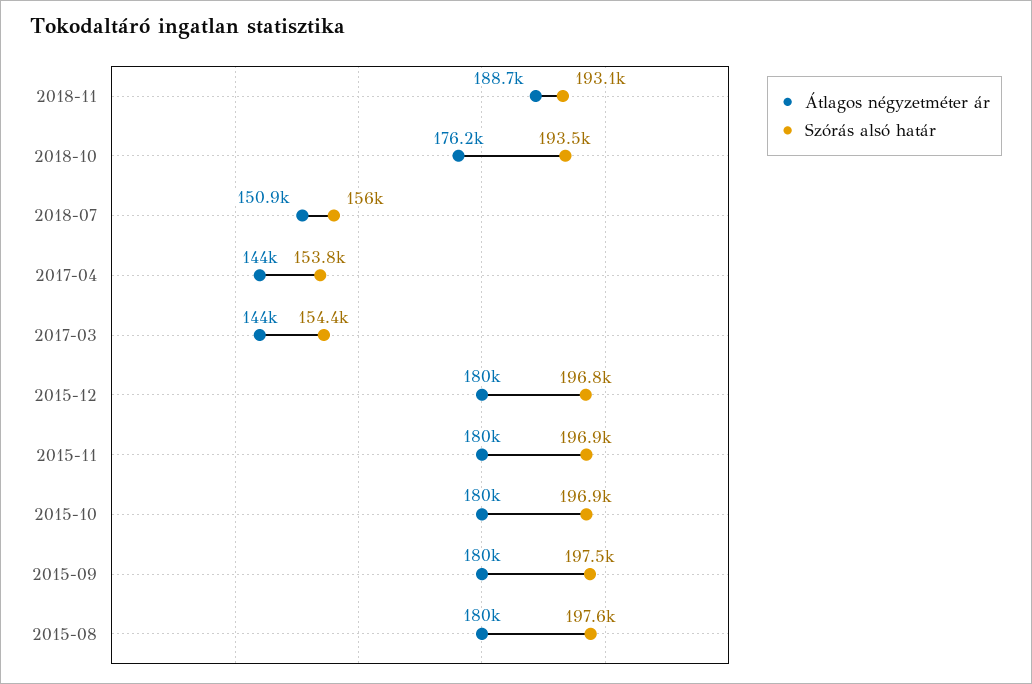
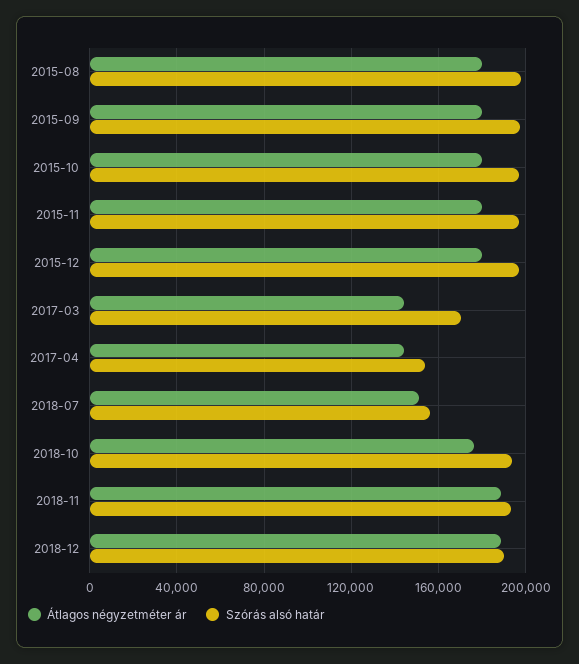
Szórás alsó határ, 2017-03: 154400 -> 170000
Átlagos négyzetméter ár, 2018-12: none -> 190000
Szórás alsó határ, 2018-12: none -> 190000

